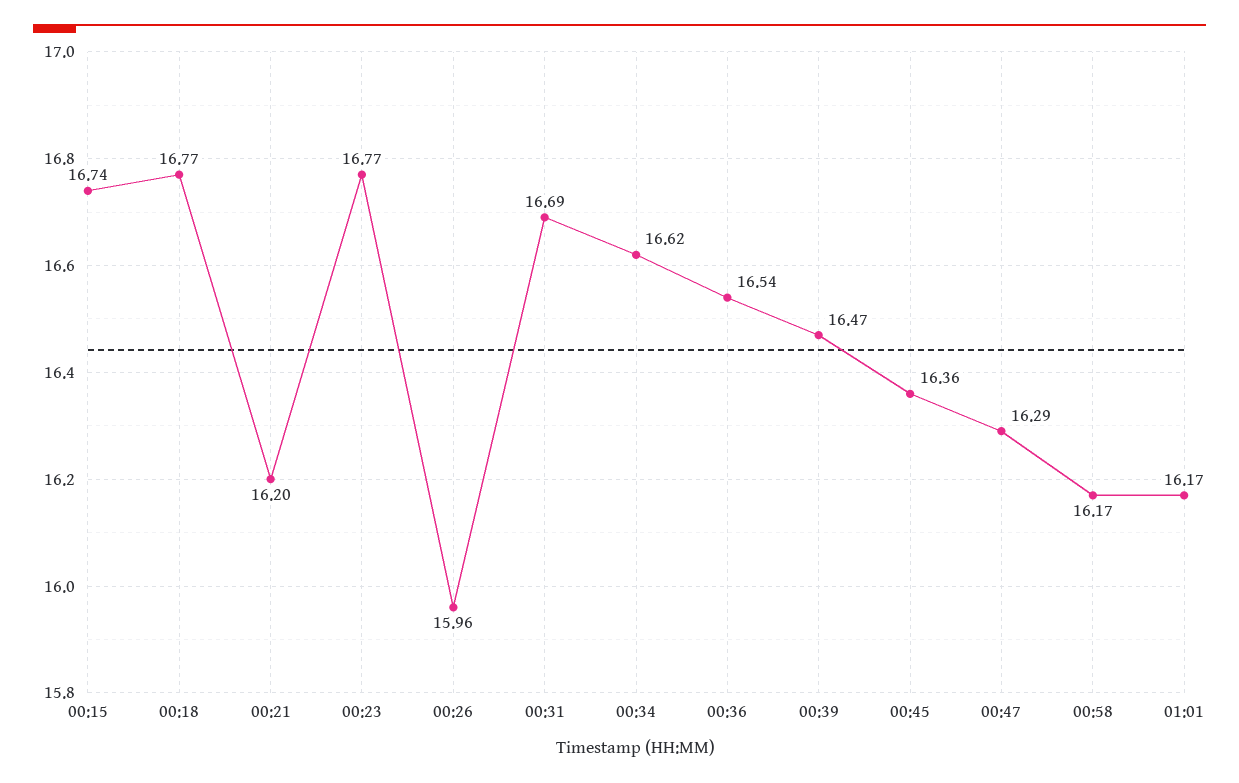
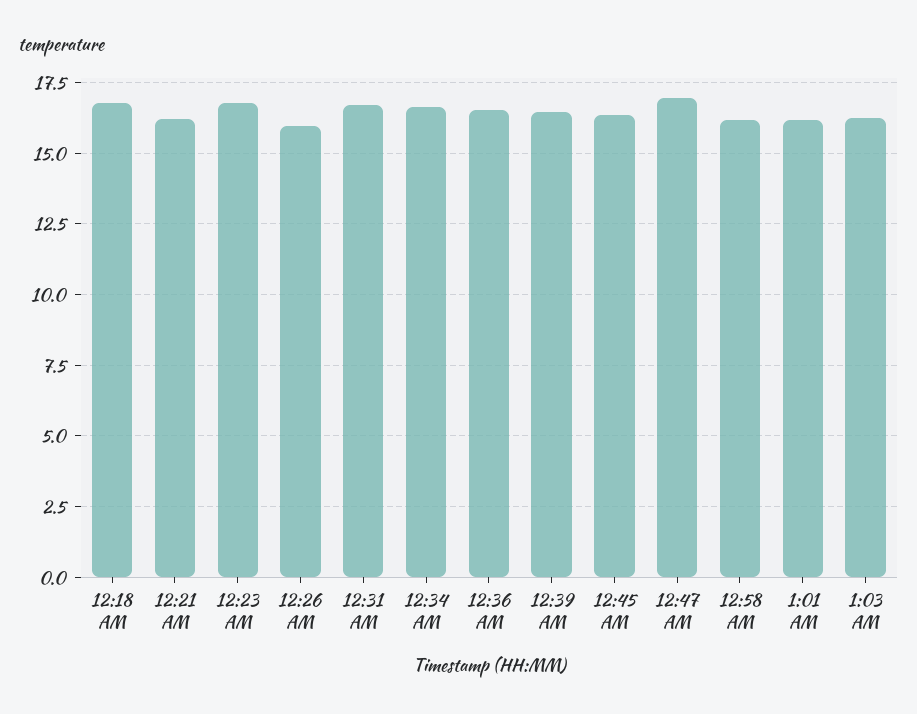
00:15: 16.74 -> none
00:47: 16.29 -> 17
1:03 AM: none -> 16.25

